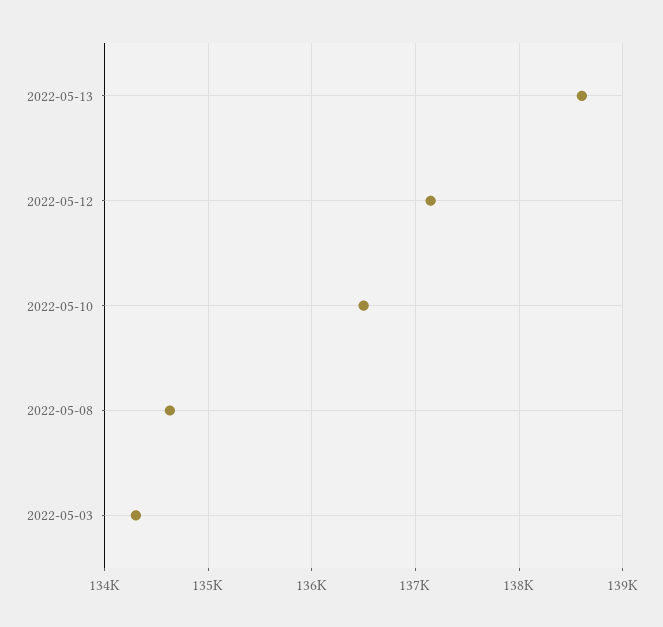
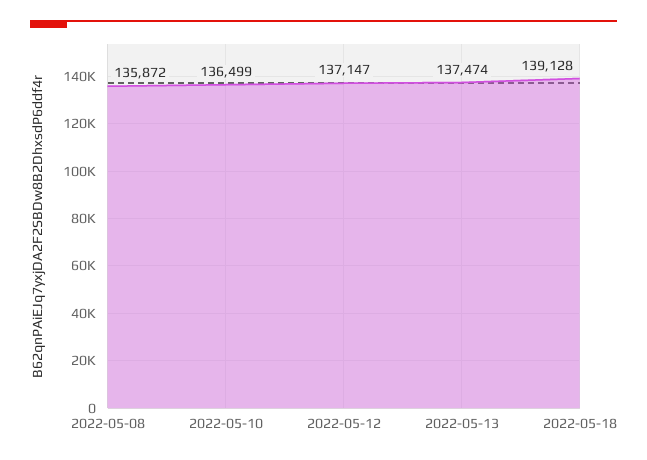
2022-05-13: 138600 -> 137474
2022-05-08: 134600 -> 135872
2022-05-03: 134300 -> none
2022-05-18: none -> 139128

